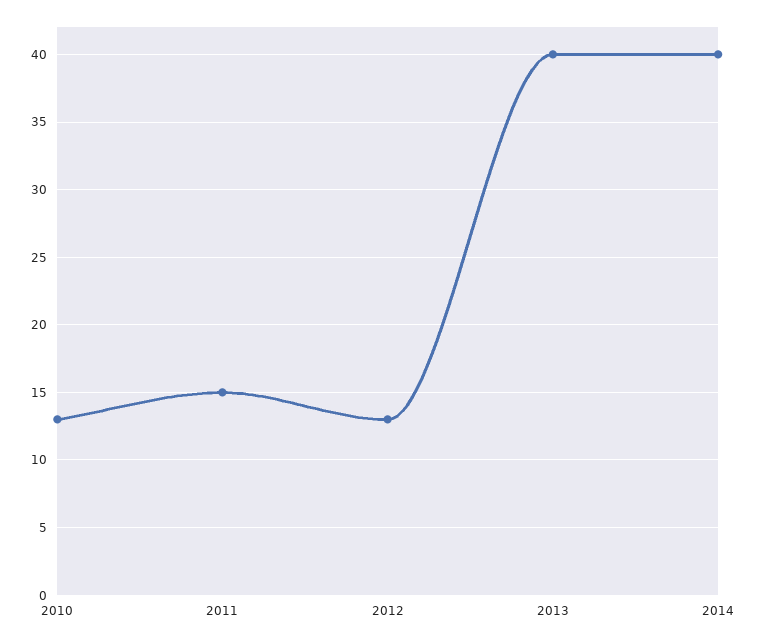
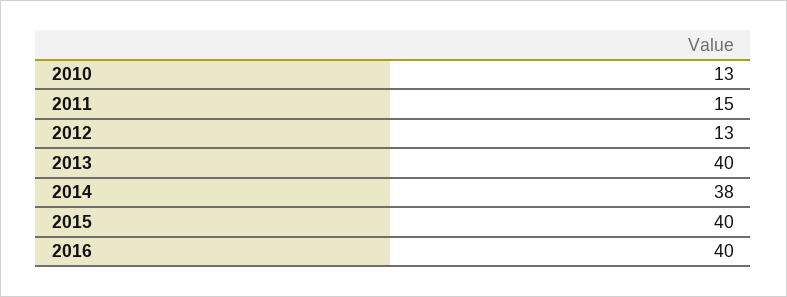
2014: 40 -> 38
2015: none -> 40
2016: none -> 40

